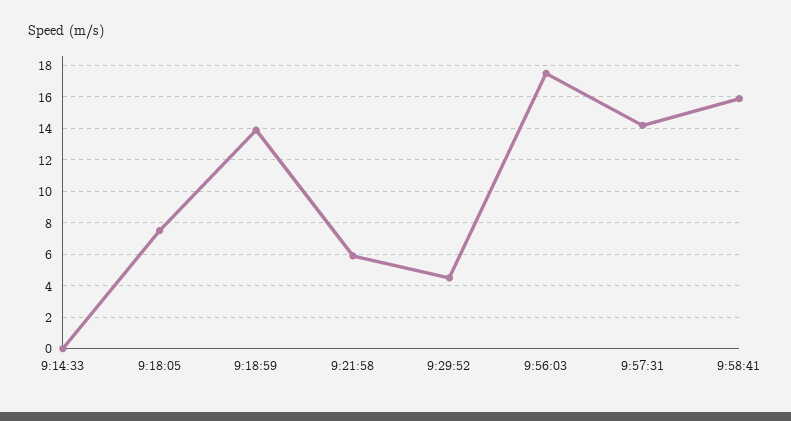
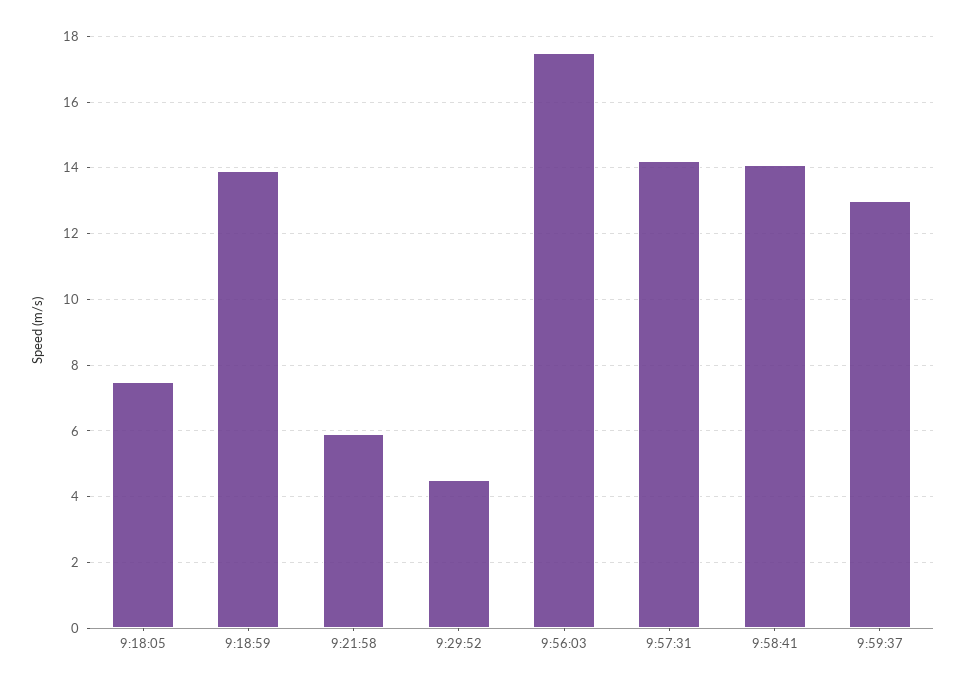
9:14:33: 0 -> none
9:58:41: 16 -> 14
9:59:37: none -> 13

